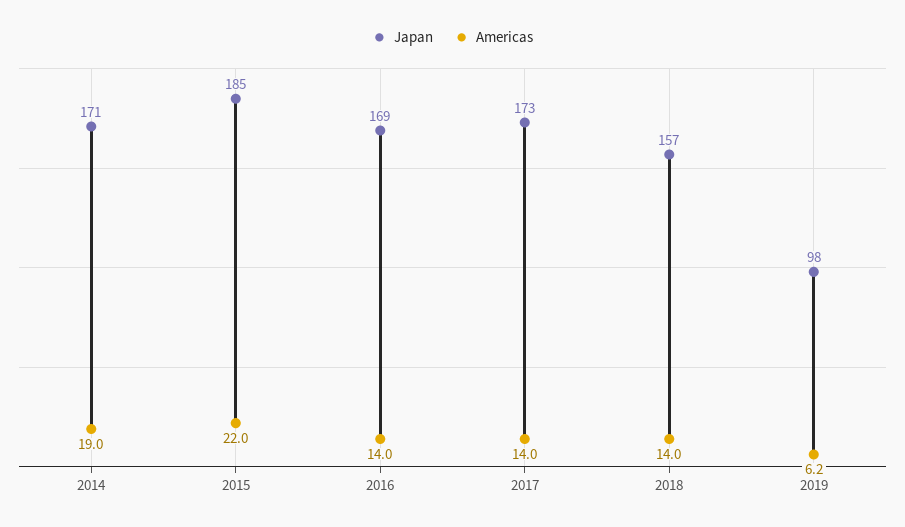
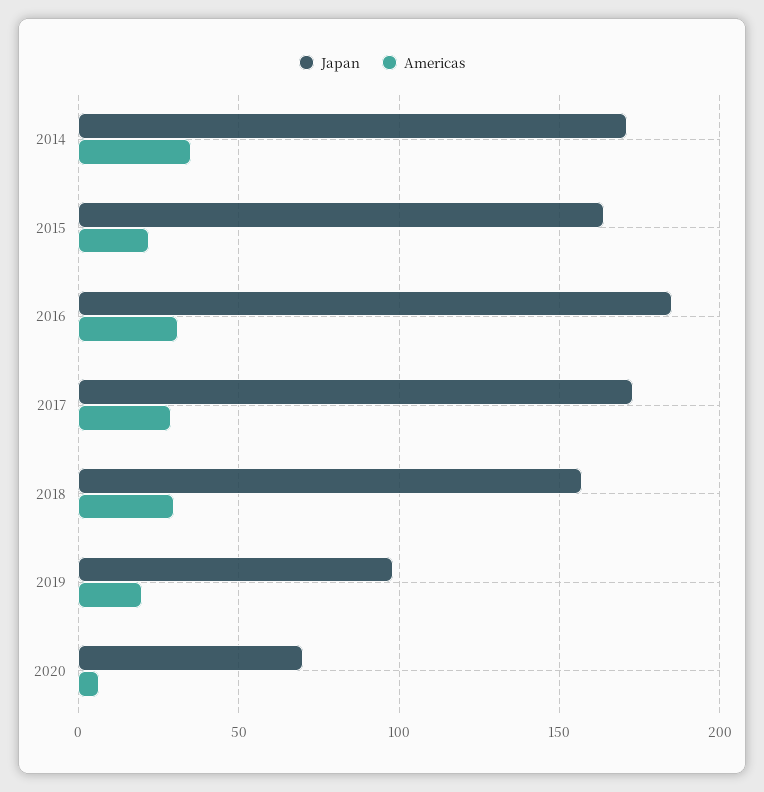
Americas, 2014: 19 -> 35
Japan, 2015: 185 -> 165
Japan, 2016: 169 -> 185
Americas, 2016: 14 -> 30
Americas, 2017: 14 -> 30
Americas, 2018: 14 -> 30
Americas, 2019: 6.2 -> 20
Japan, 2020: none -> 70
Americas, 2020: none -> 5

